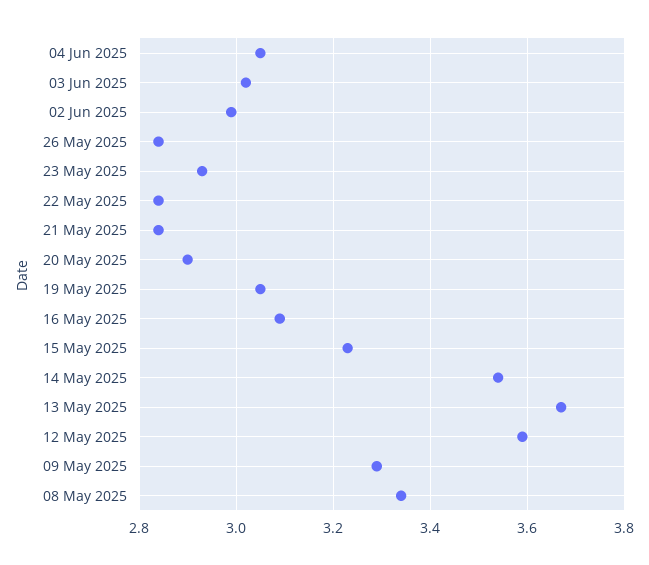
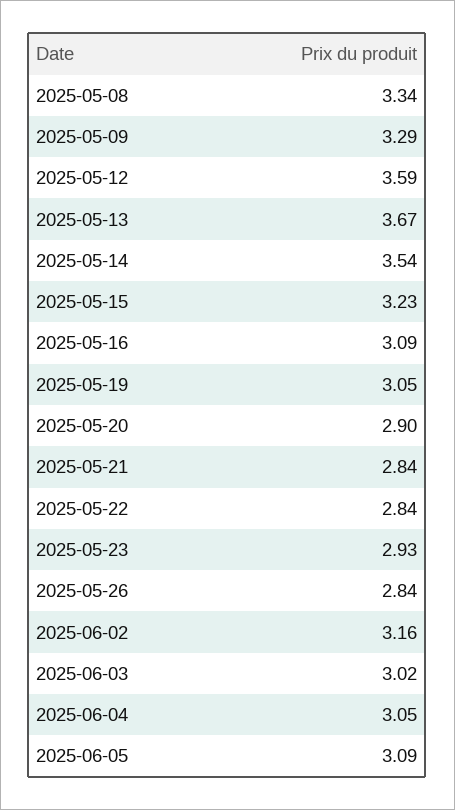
02 Jun 2025: 3 -> 3.16
2025-06-05: none -> 3.09

